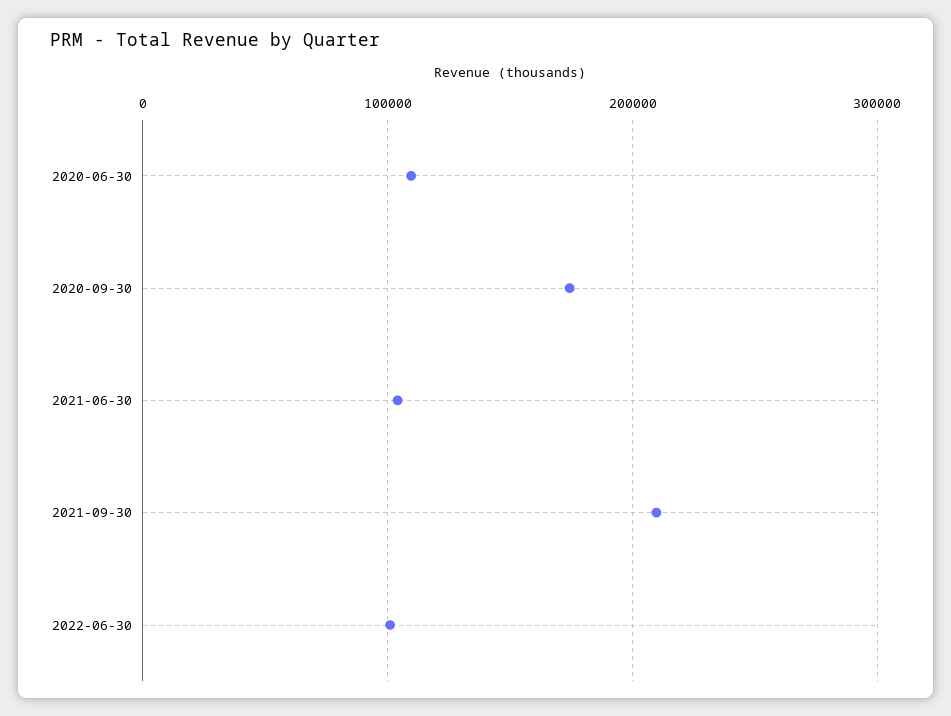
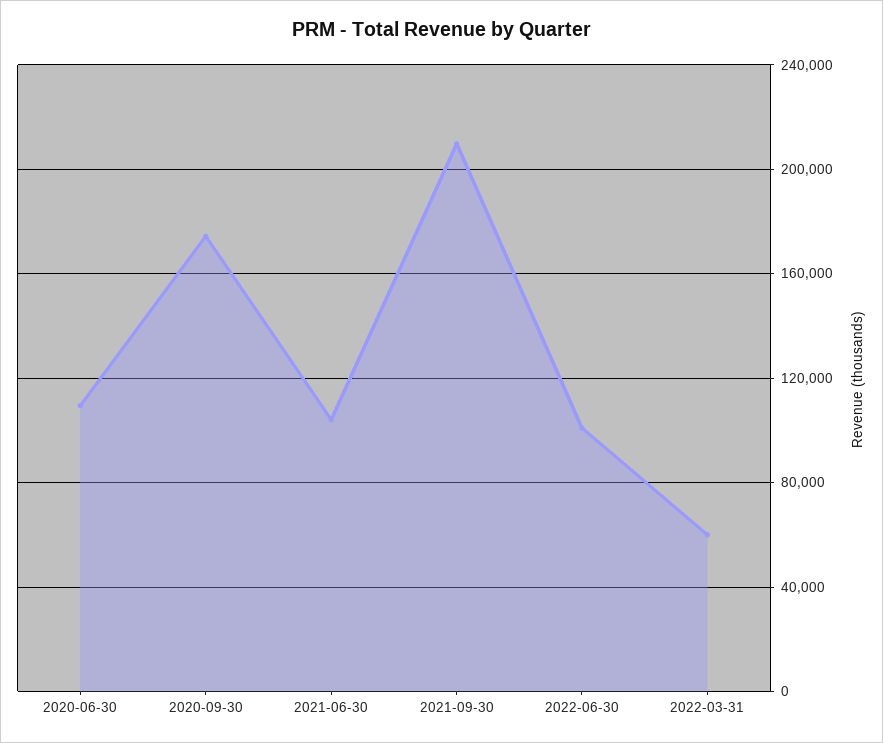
2022-03-31: none -> 60000

